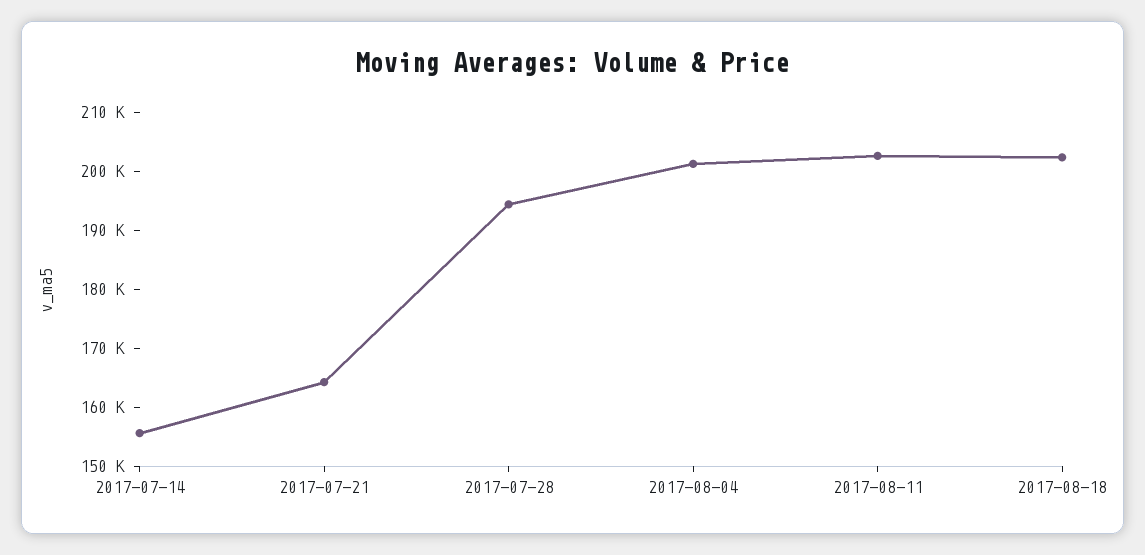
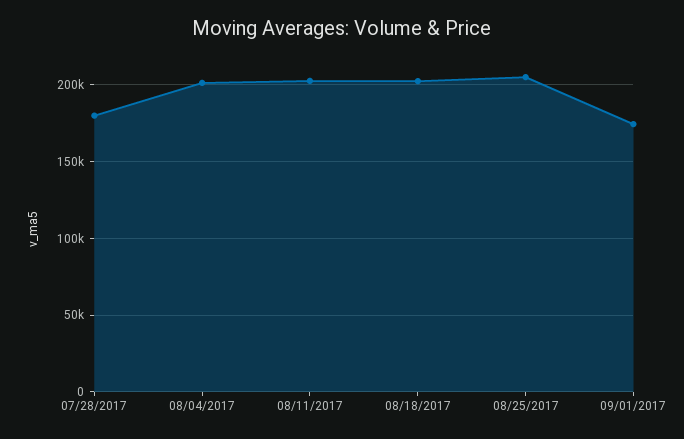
2017-07-14: 156000 -> none
2017-07-21: 164000 -> none
2017-07-28: 194000 -> 180000
08/25/2017: none -> 205000
09/01/2017: none -> 175000

